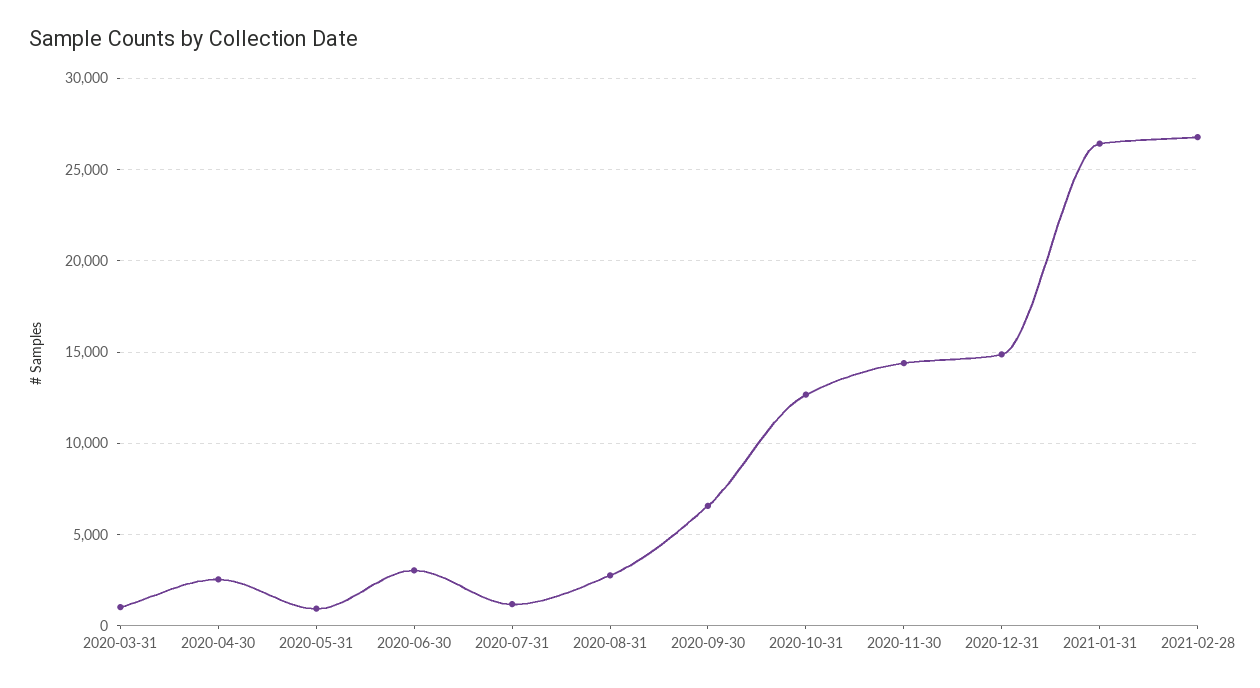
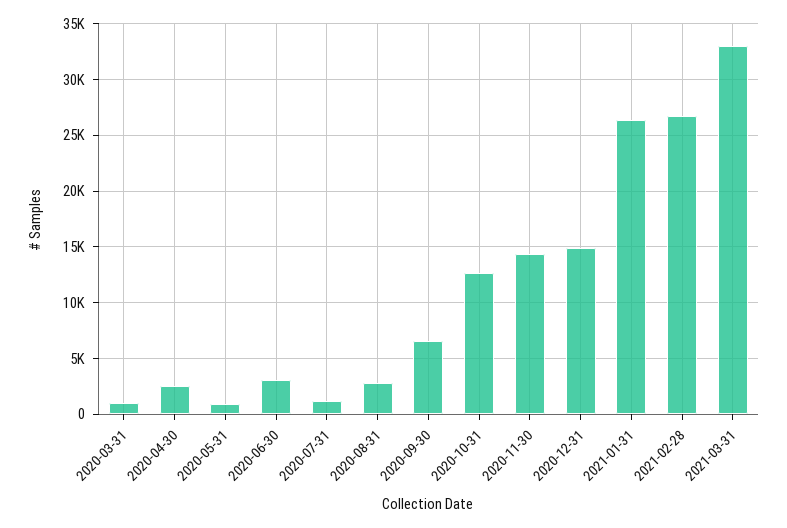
2021-03-31: none -> 33000

